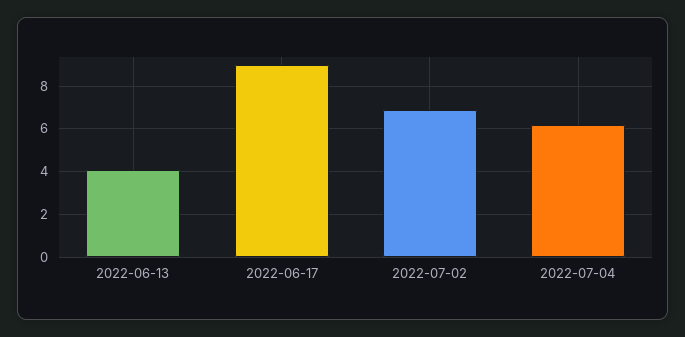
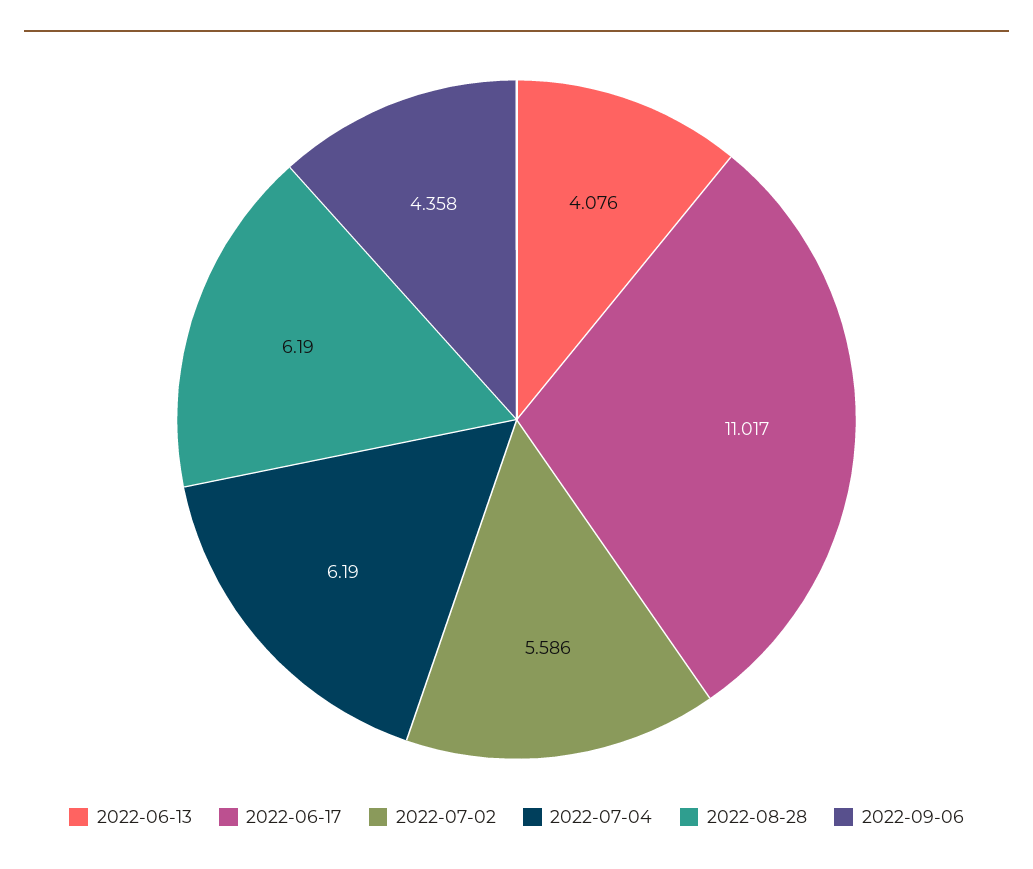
2022-06-17: 9 -> 11.017
2022-07-02: 7 -> 5.586
2022-08-28: none -> 6.19
2022-09-06: none -> 4.358

